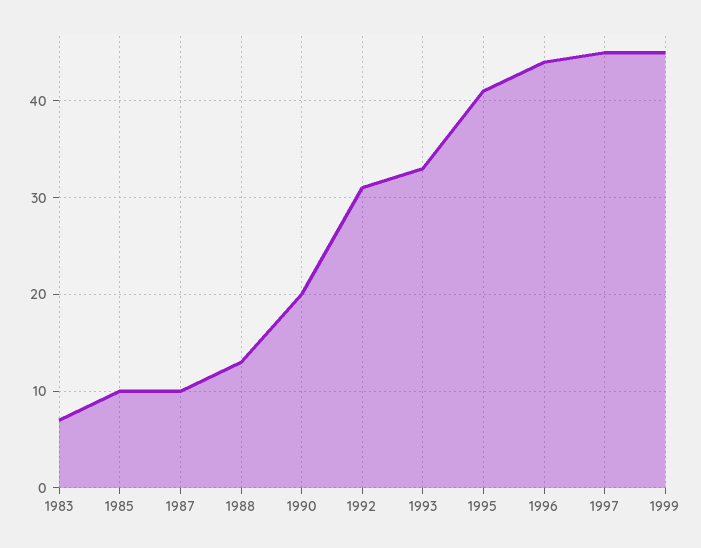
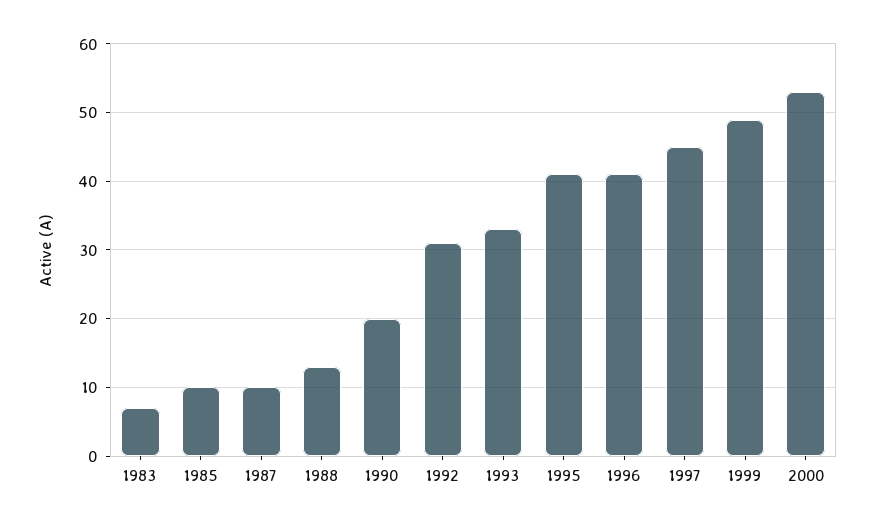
1996: 44 -> 41
1999: 45 -> 49
2000: none -> 53

